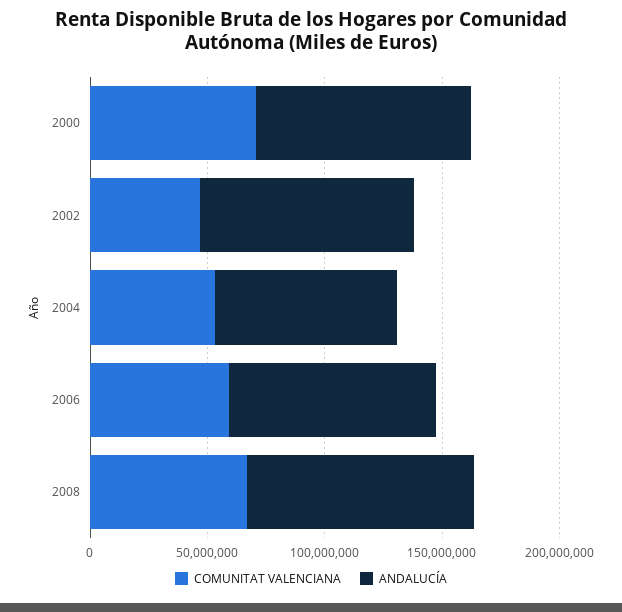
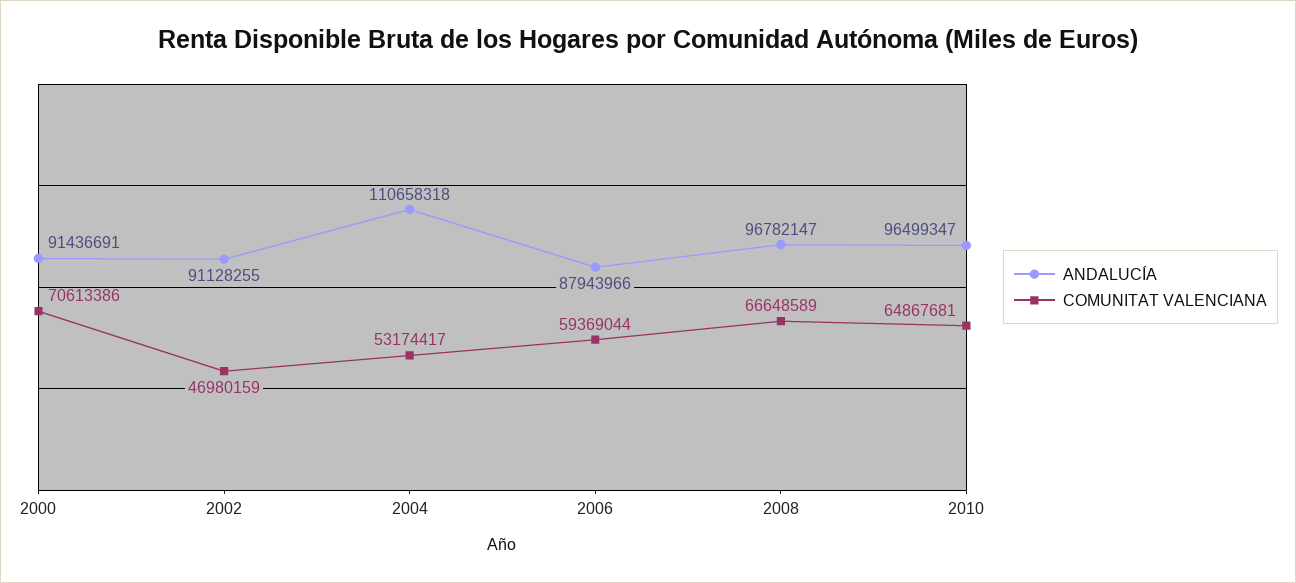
ANDALUCÍA, 2004: 80000000 -> 110658318
ANDALUCÍA, 2010: none -> 96499347
COMUNITAT VALENCIANA, 2010: none -> 64867681

